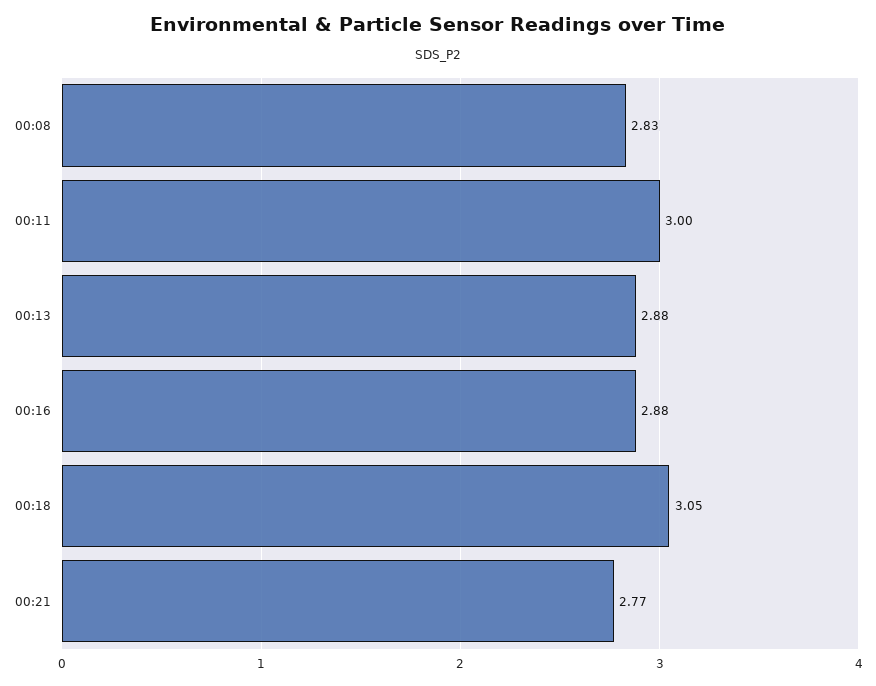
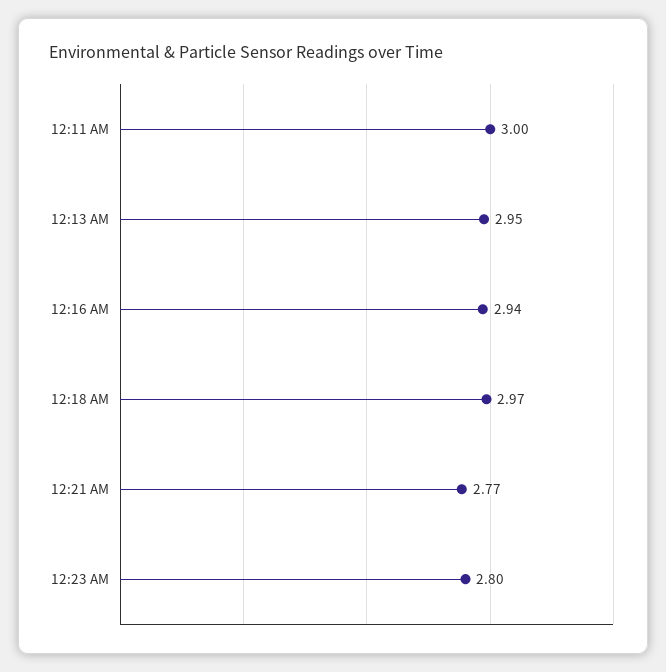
00:08: 2.83 -> none
00:13: 2.88 -> 2.95
00:16: 2.88 -> 2.94
00:18: 3.05 -> 2.97
12:23 AM: none -> 2.8

